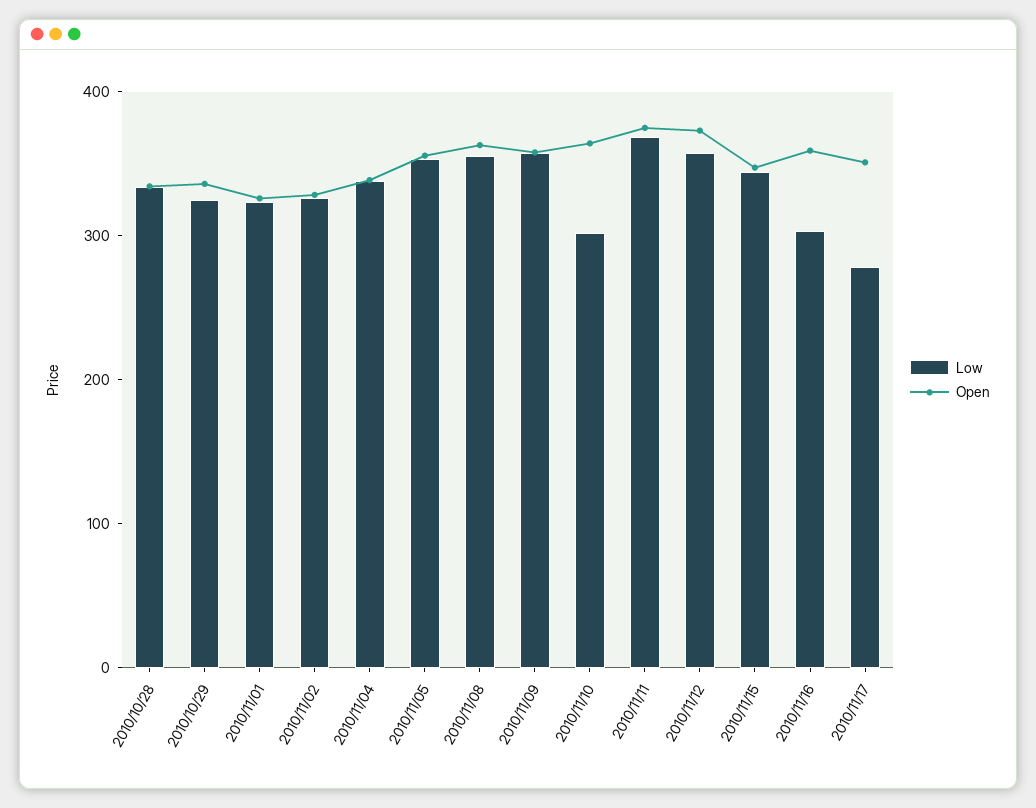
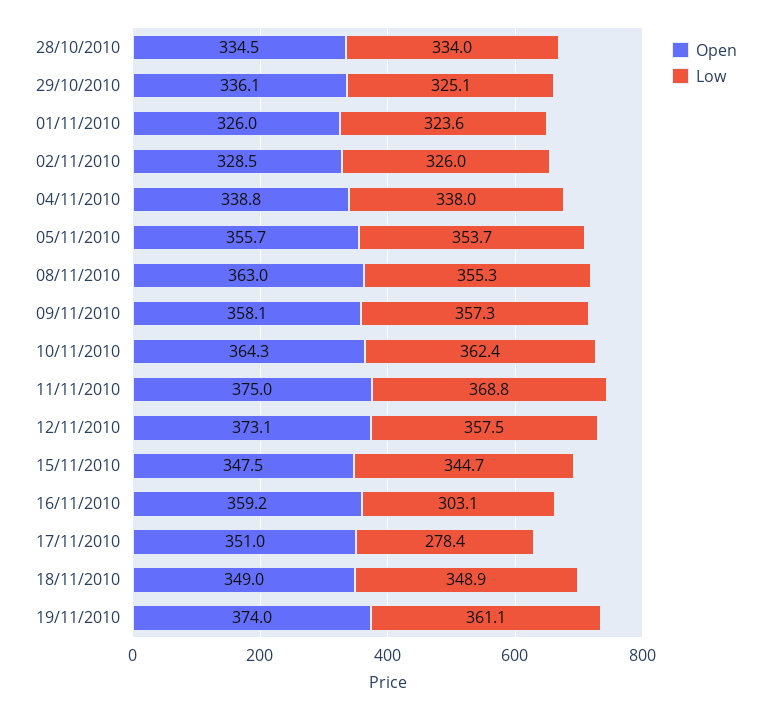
Low, 2010/11/10: 300 -> 362.4
Open, 18/11/2010: none -> 349
Low, 18/11/2010: none -> 348.9
Open, 19/11/2010: none -> 374
Low, 19/11/2010: none -> 361.1

